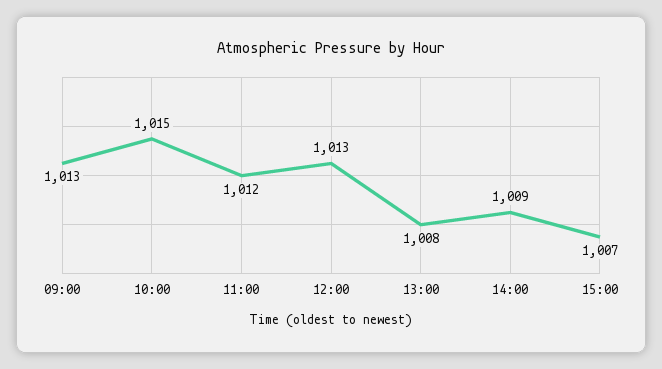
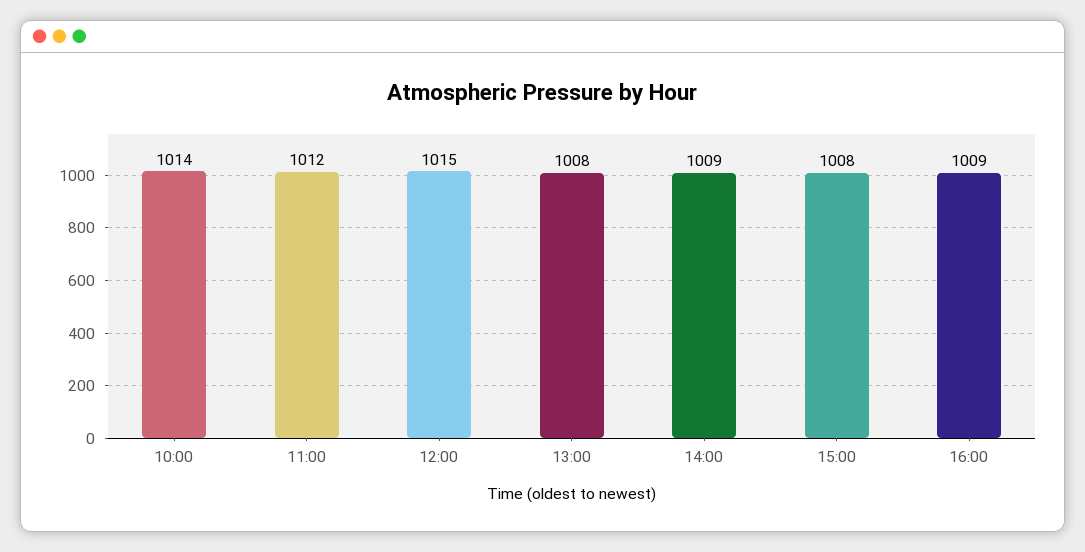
09:00: 1013 -> none
10:00: 1015 -> 1014
12:00: 1013 -> 1015
15:00: 1007 -> 1008
16:00: none -> 1009

